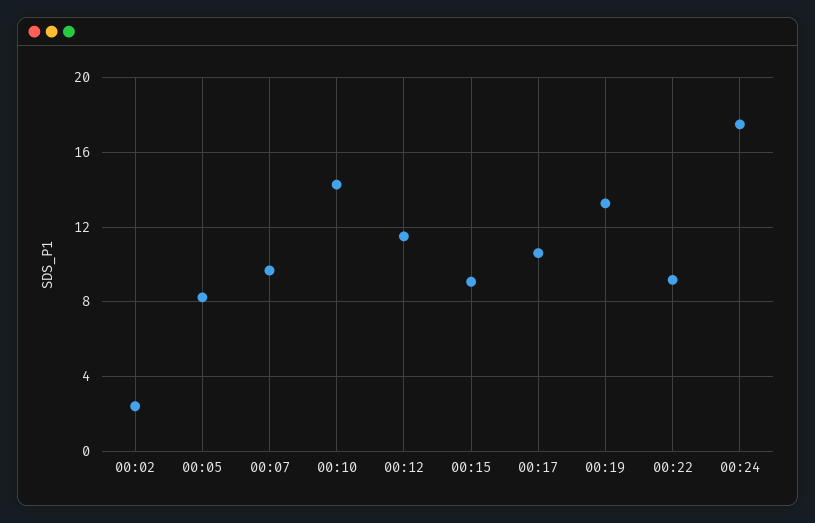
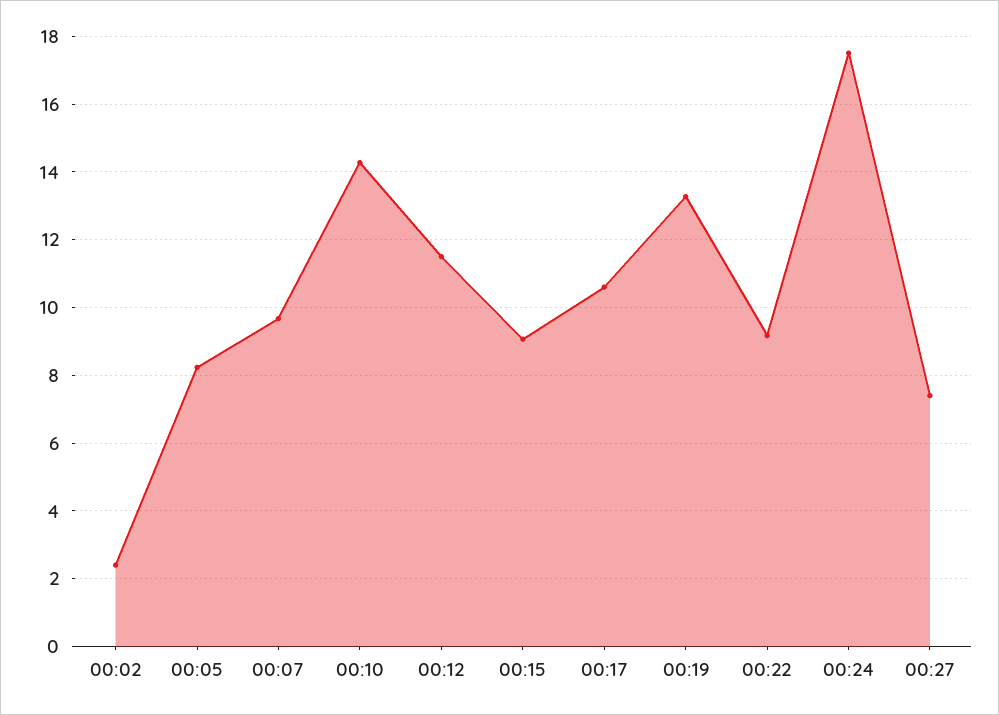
00:27: none -> 7.4

